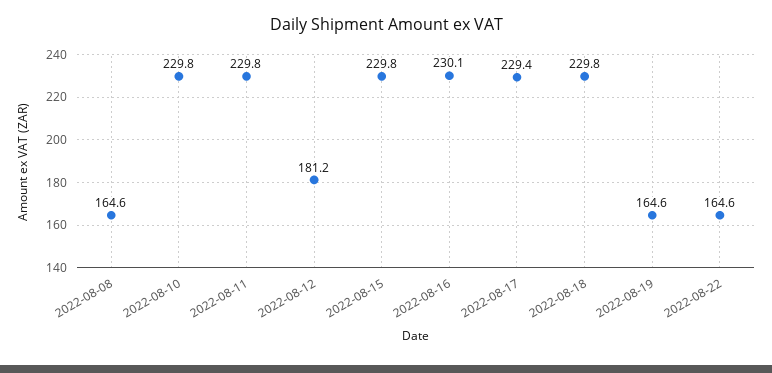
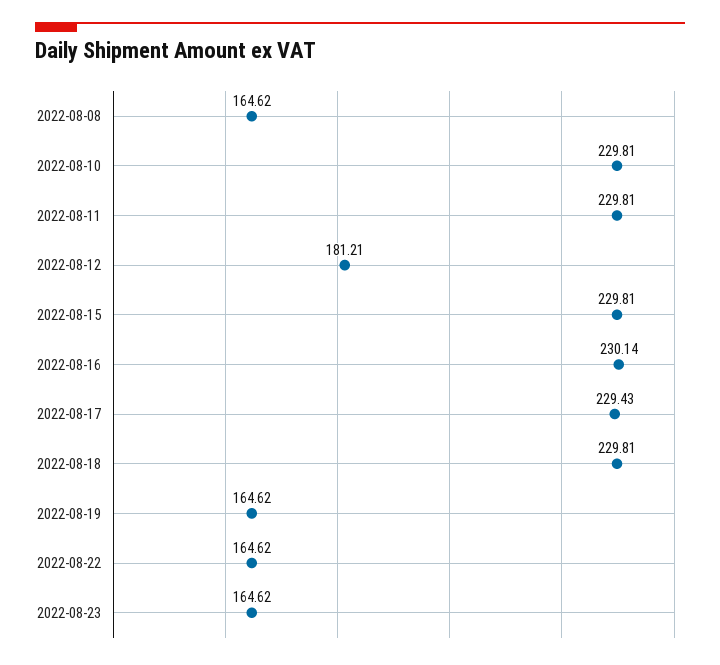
2022-08-23: none -> 164.62

